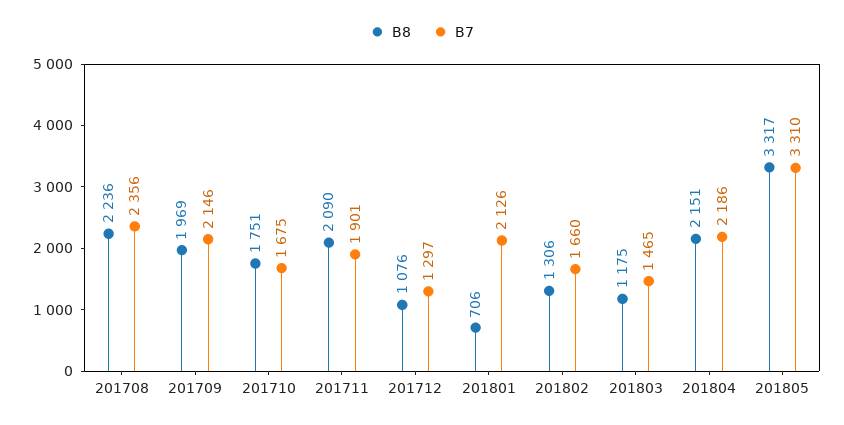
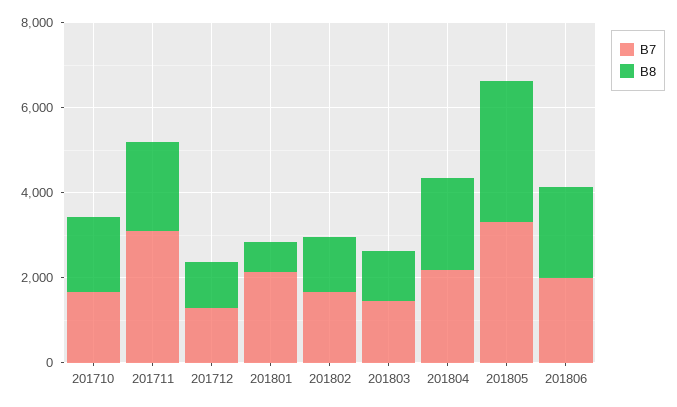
B8, 201708: 2236 -> none
B7, 201708: 2356 -> none
B8, 201709: 1969 -> none
B7, 201709: 2146 -> none
B7, 201711: 1901 -> 3000
B7, 201806: none -> 2000
B8, 201806: none -> 2000

